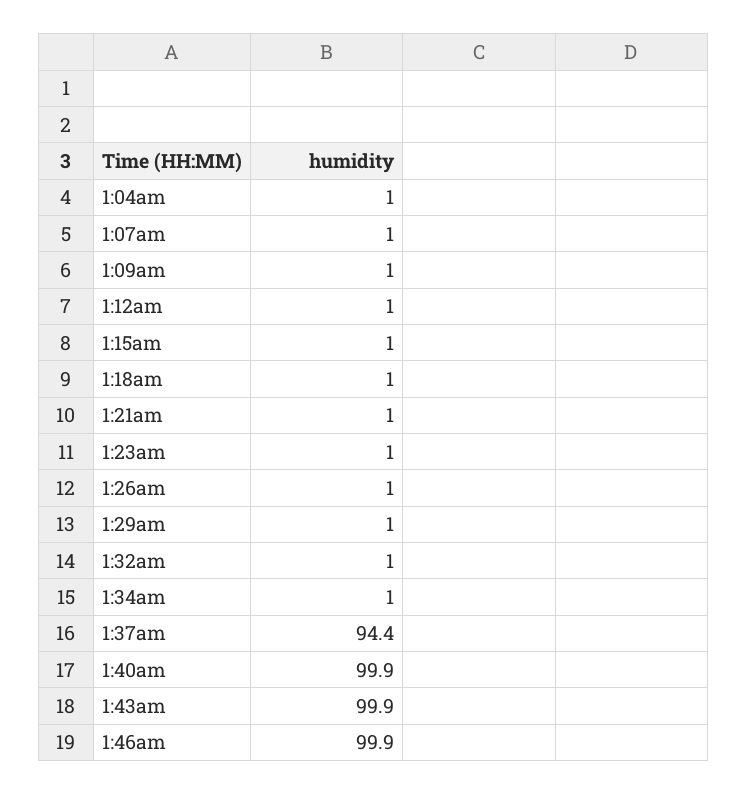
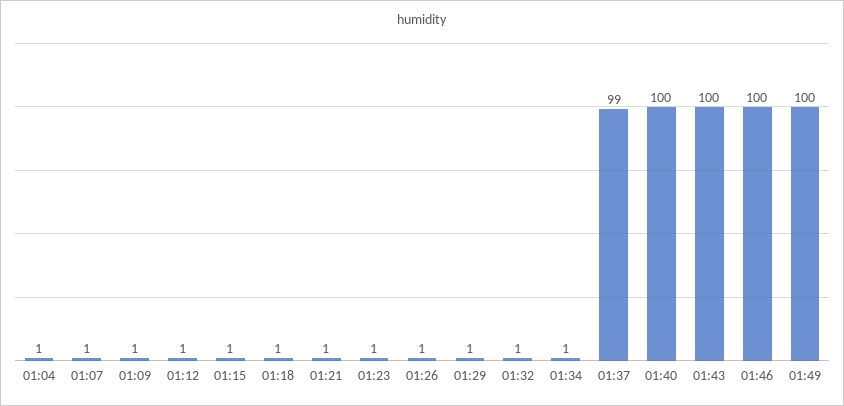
1:37am: 94.4 -> 99
01:49: none -> 100

